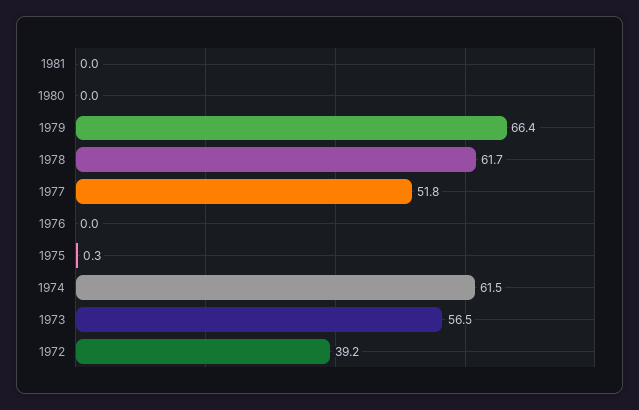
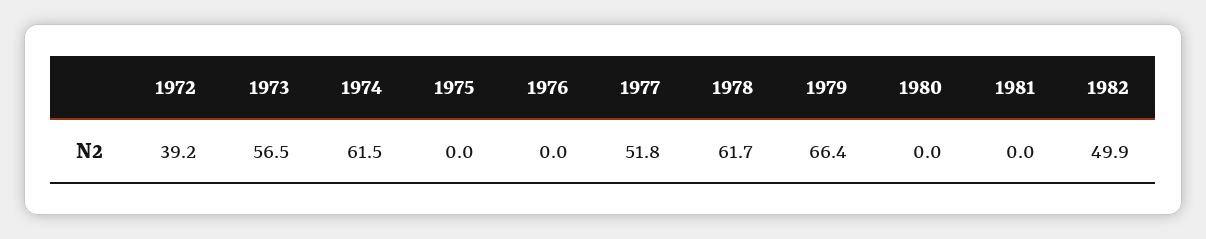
1975: 0.3 -> 0
1982: none -> 49.9

